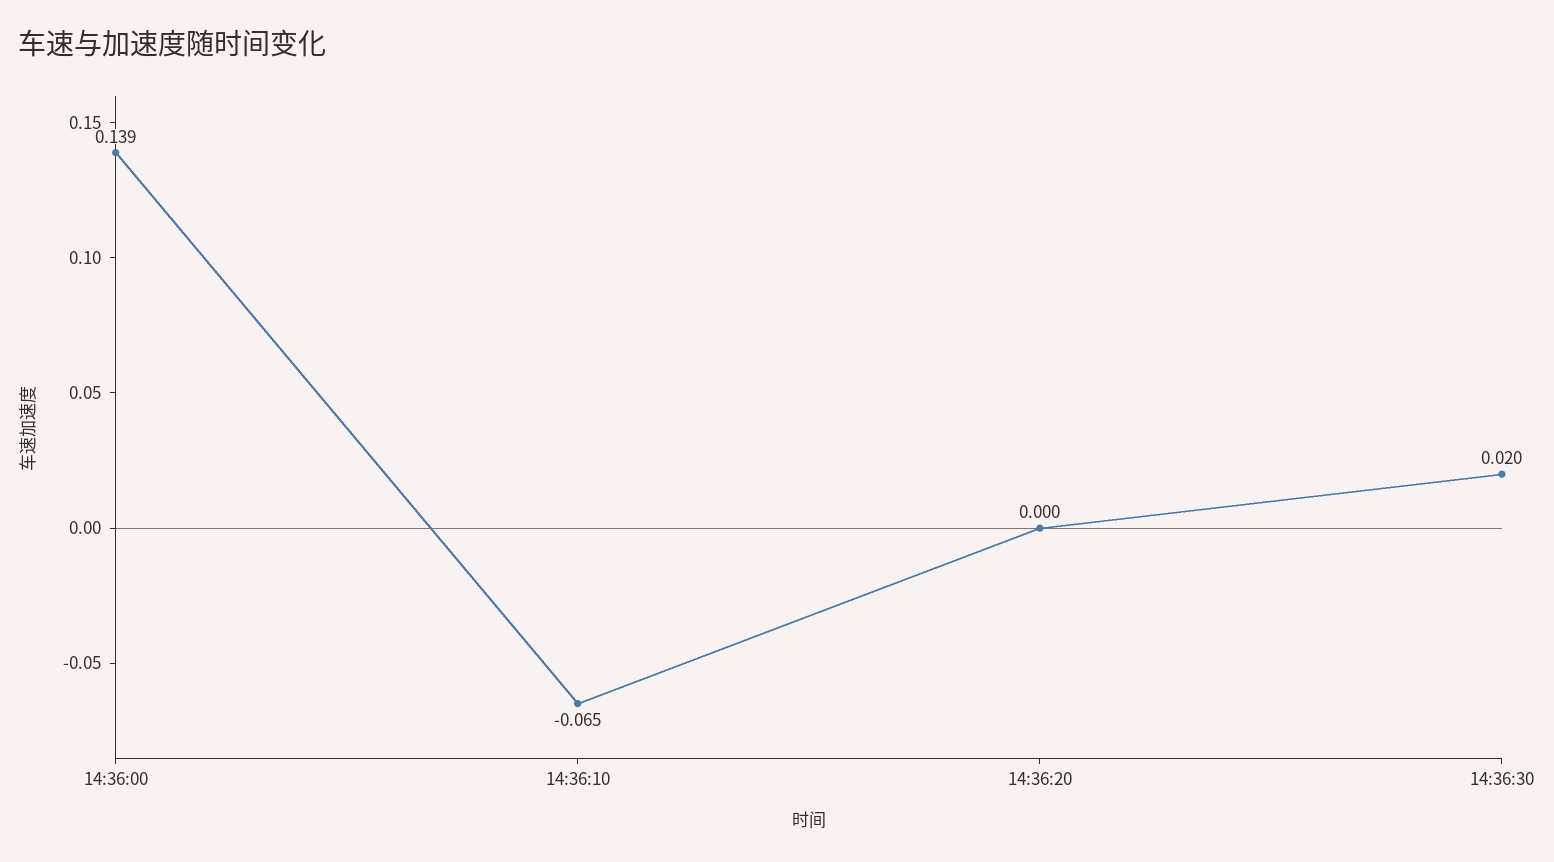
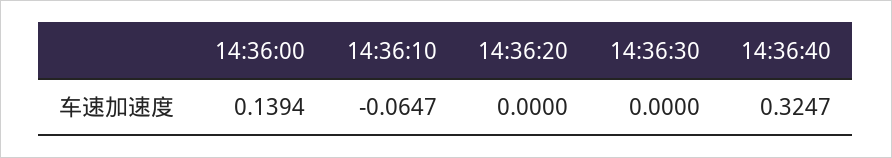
14:36:30: 0.02 -> 0
14:36:40: none -> 0.3247

